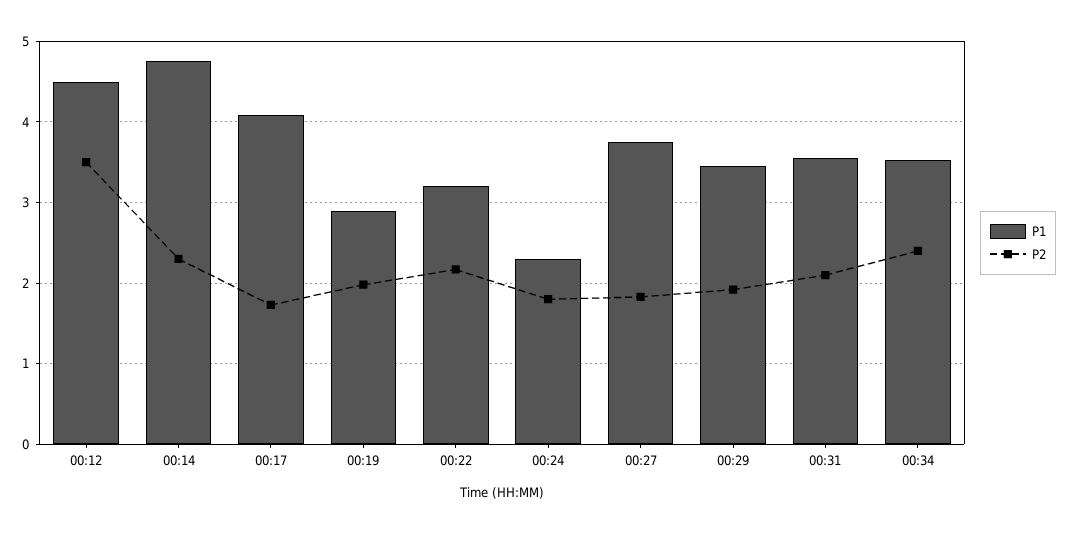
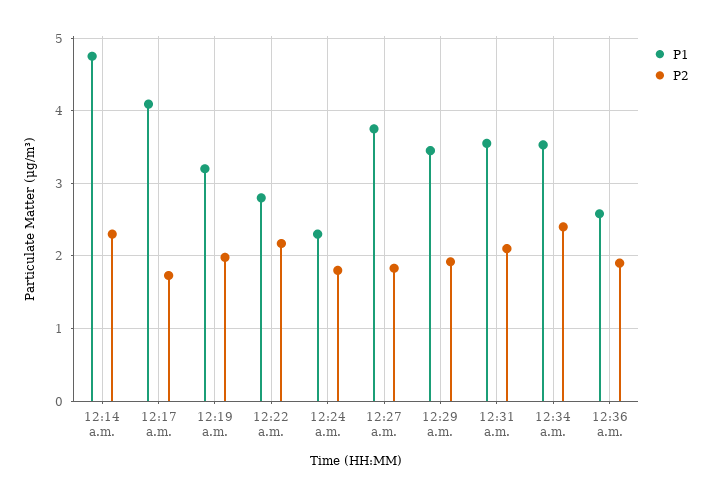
P1, 00:12: 4.5 -> none
P2, 00:12: 3.5 -> none
P1, 00:19: 2.9 -> 3.2
P1, 00:22: 3.2 -> 2.8
P1, 12:36 a.m.: none -> 2.6
P2, 12:36 a.m.: none -> 1.9

